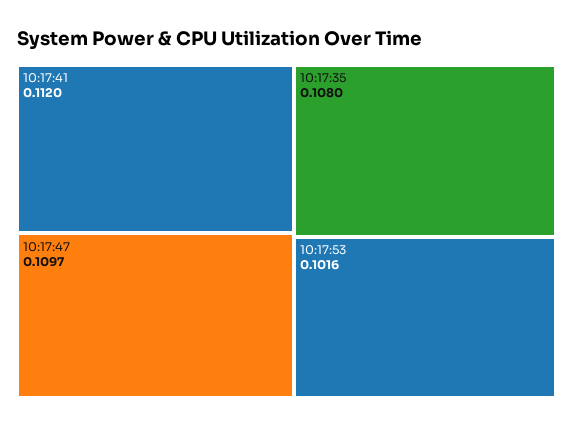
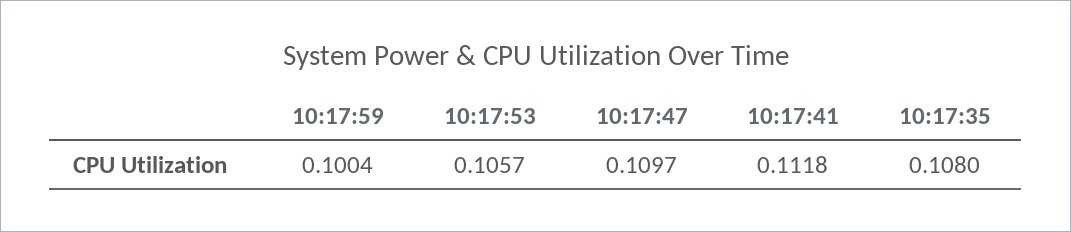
10:17:41: 0.112 -> 0.1118
10:17:53: 0.1016 -> 0.1057
10:17:59: none -> 0.1004

